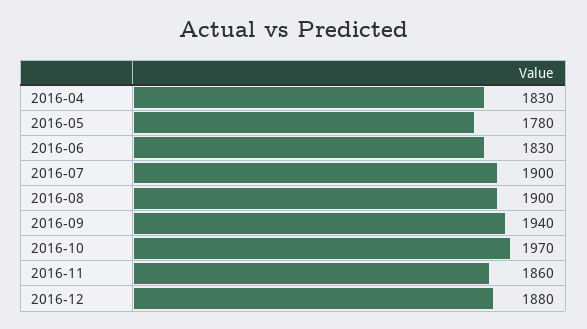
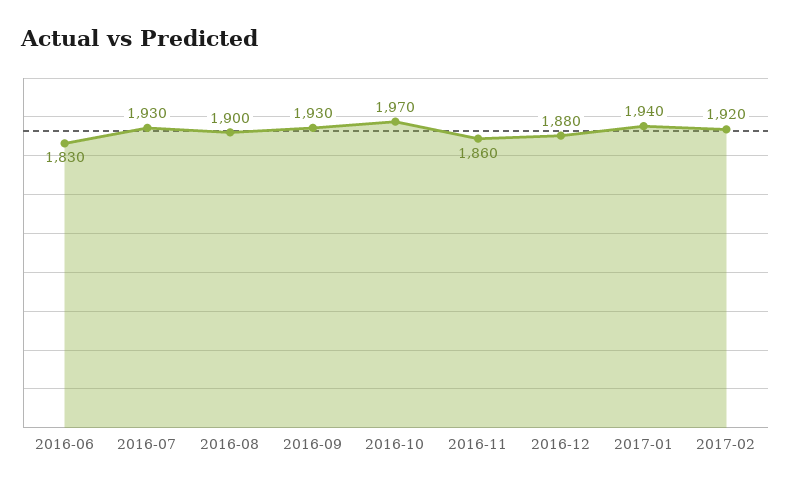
2016-04: 1830 -> none
2016-05: 1780 -> none
2016-07: 1900 -> 1930
2016-09: 1940 -> 1930
2017-01: none -> 1940
2017-02: none -> 1920

